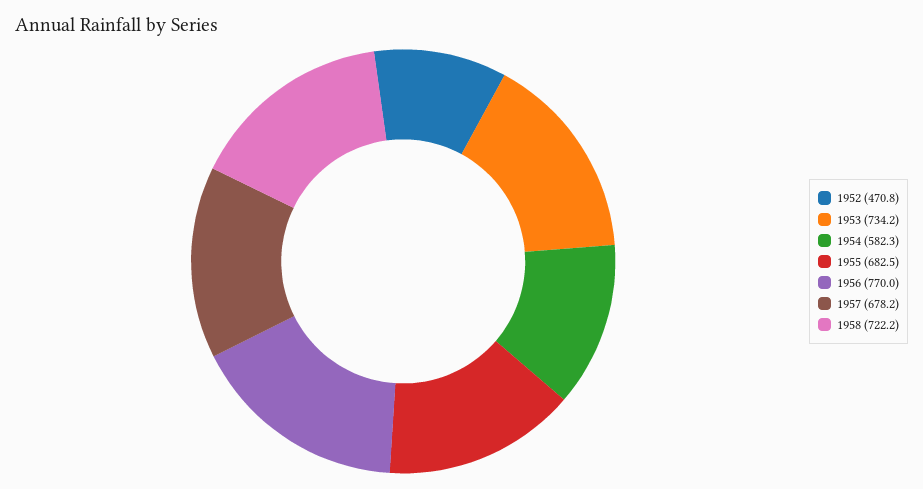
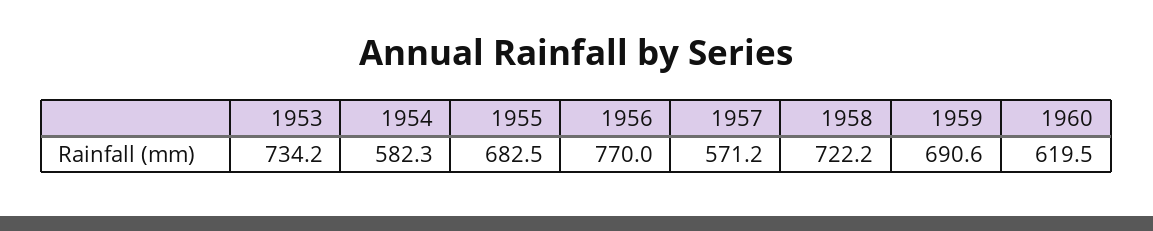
1952: 470.8 -> none
1957: 678.2 -> 571.2
1959: none -> 690.6
1960: none -> 619.5

